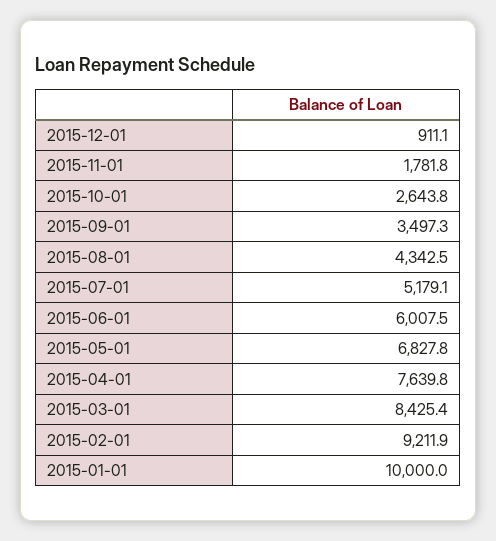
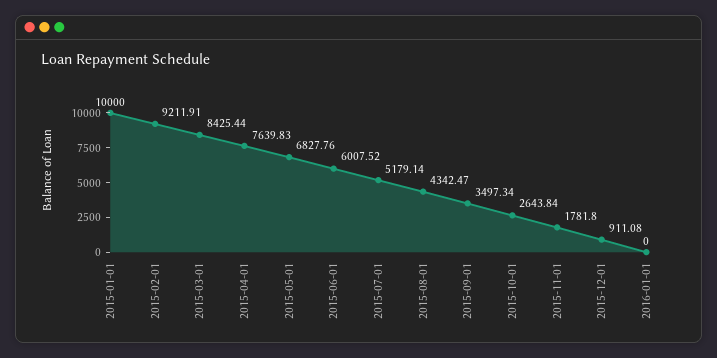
2016-01-01: none -> 0

